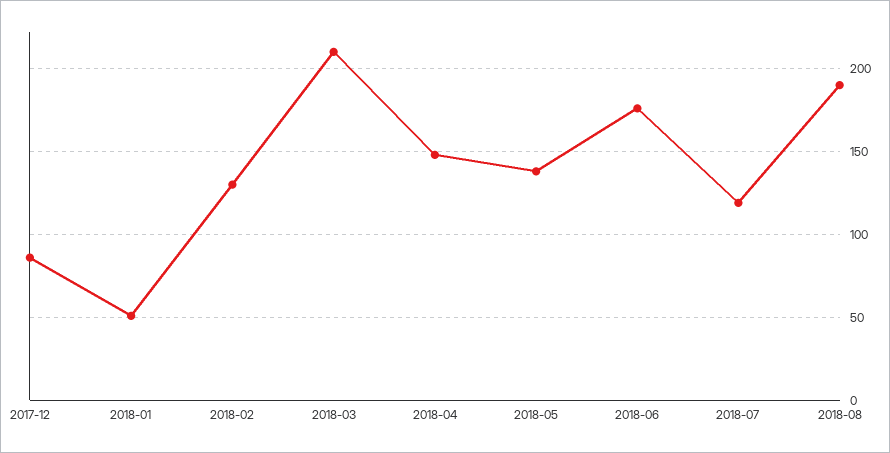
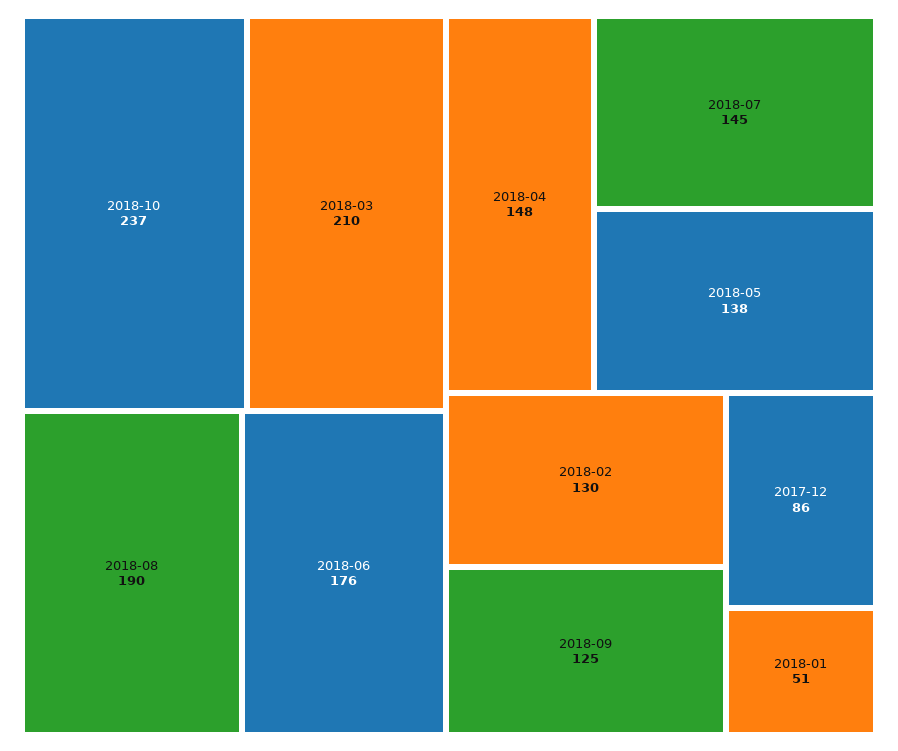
2018-07: 120 -> 145
2018-10: none -> 237
2018-09: none -> 125

